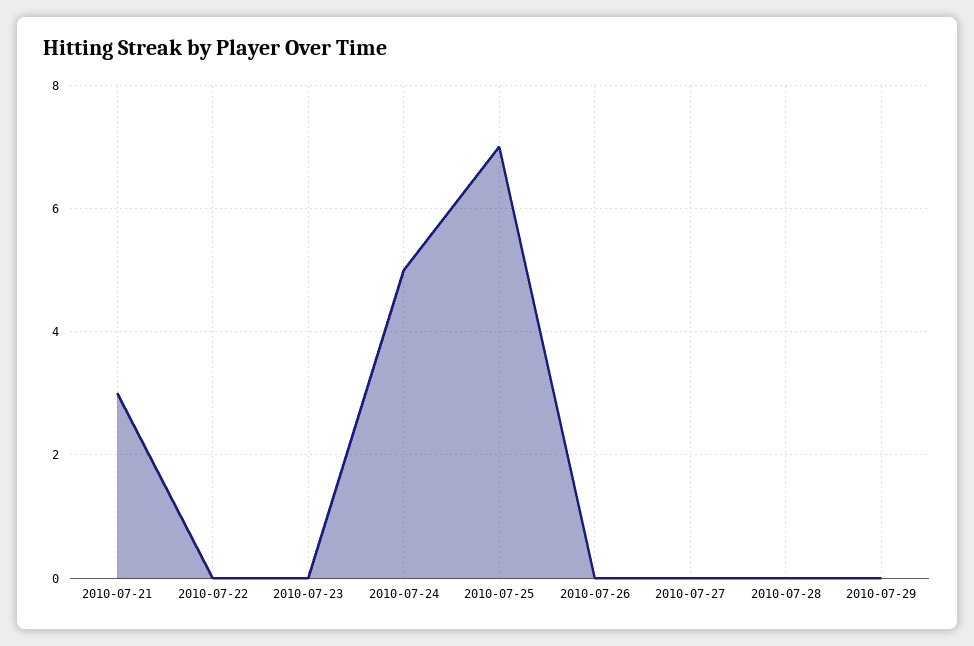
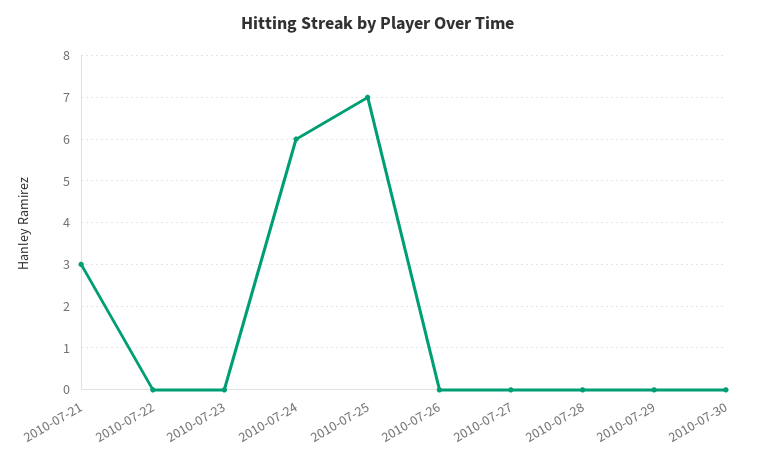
2010-07-24: 5 -> 6
2010-07-30: none -> 0

